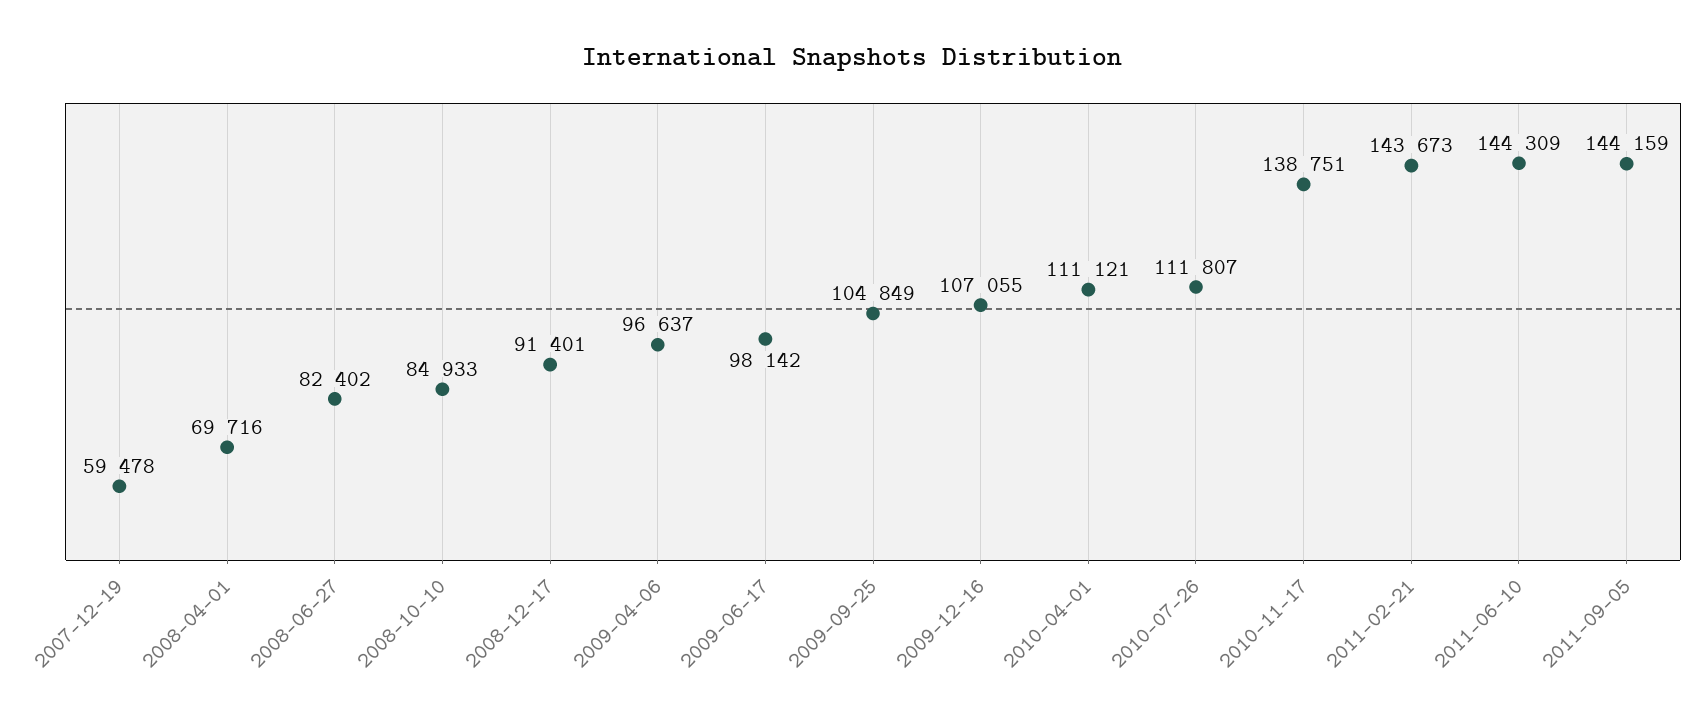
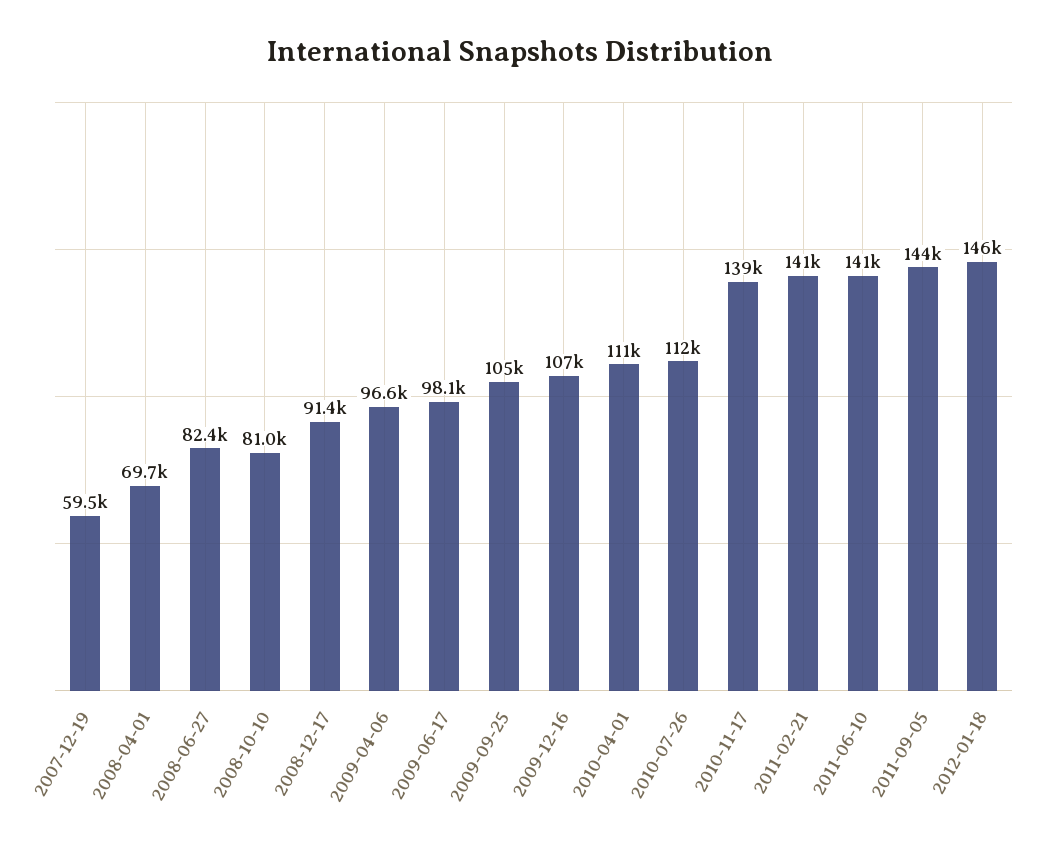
2008-10-10: 84933 -> 81000
2011-02-21: 143673 -> 141000
2011-06-10: 144309 -> 141000
2012-01-18: none -> 146000

